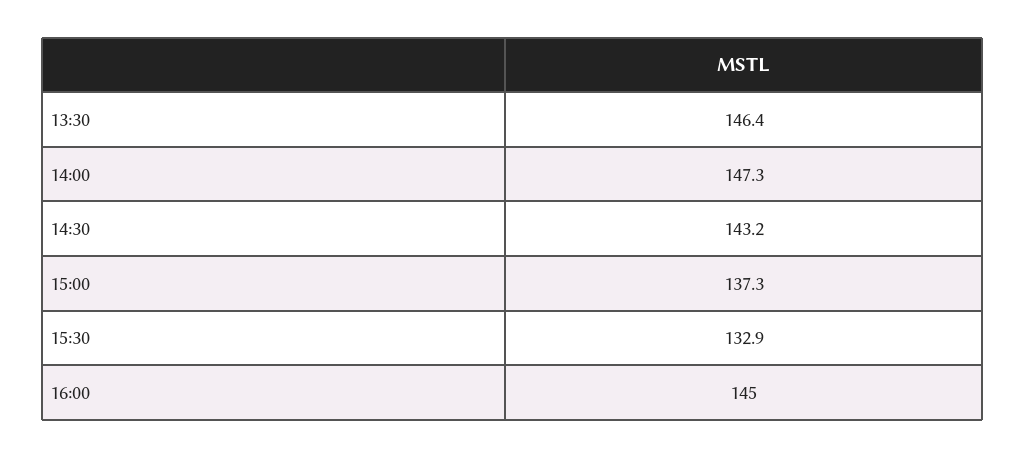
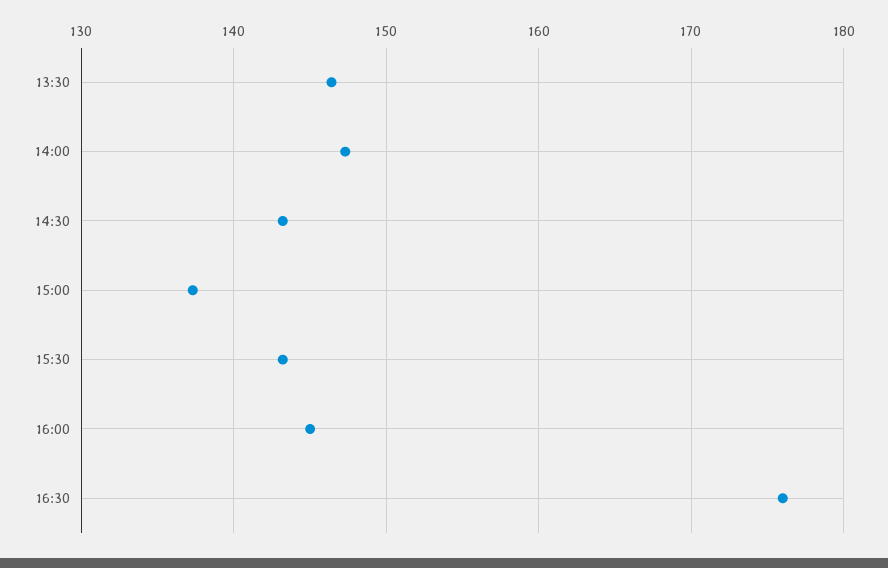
15:30: 132.9 -> 143
16:30: none -> 176

